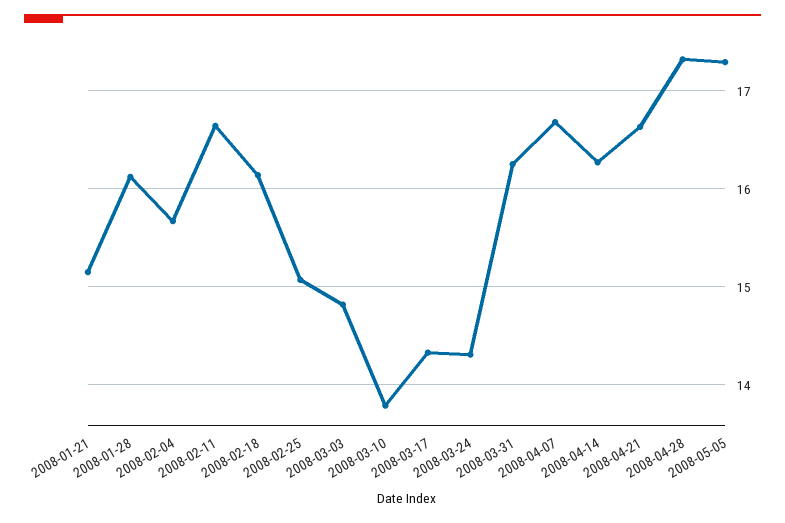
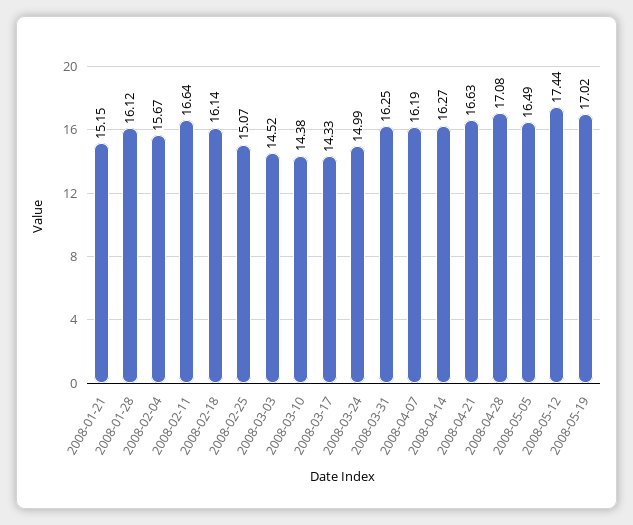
2008-03-03: 14.8 -> 14.52
2008-03-10: 13.8 -> 14.38
2008-03-24: 14.3 -> 14.99
2008-04-07: 16.7 -> 16.19
2008-04-28: 17.3 -> 17.08
2008-05-05: 17.3 -> 16.49
2008-05-12: none -> 17.44
2008-05-19: none -> 17.02

